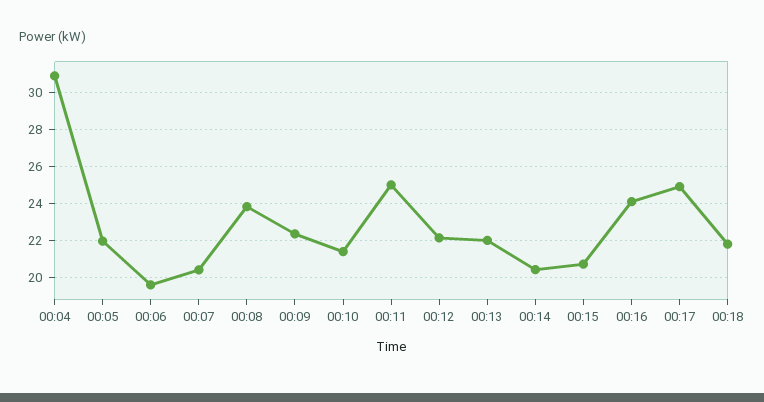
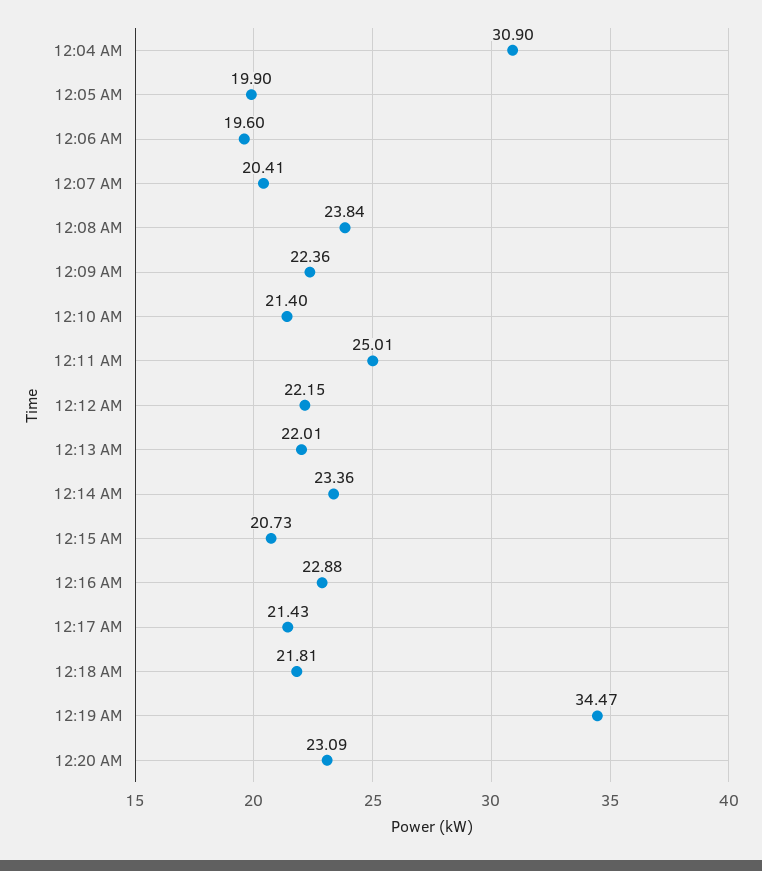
00:05: 22 -> 19.9
00:14: 20.5 -> 23.36
00:16: 24 -> 22.88
00:17: 25 -> 21.43
12:19 AM: none -> 34.47
12:20 AM: none -> 23.09

